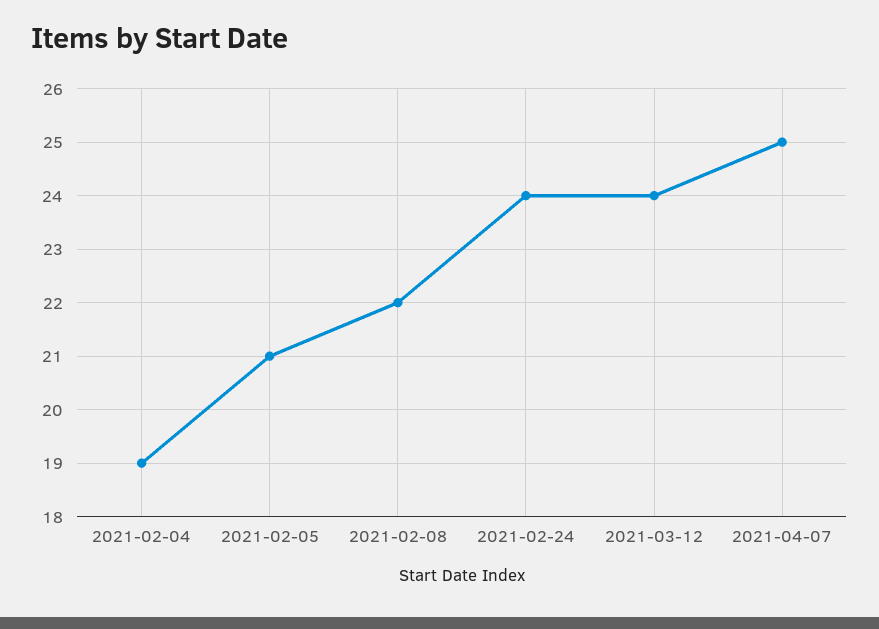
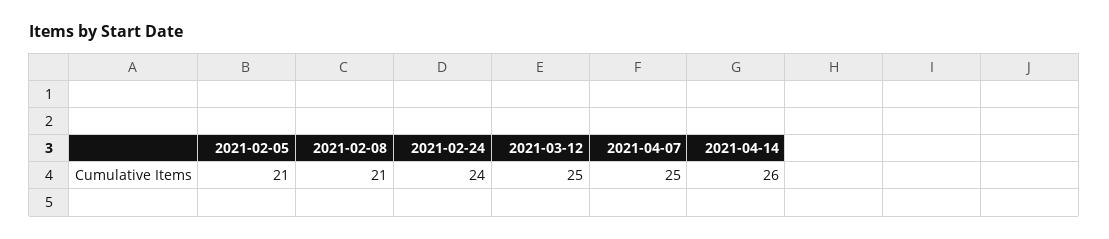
2021-02-04: 19 -> none
2021-02-08: 22 -> 21
2021-03-12: 24 -> 25
2021-04-14: none -> 26

